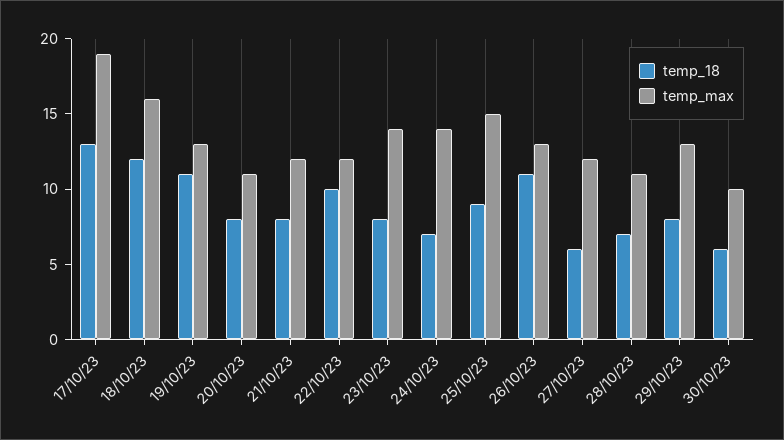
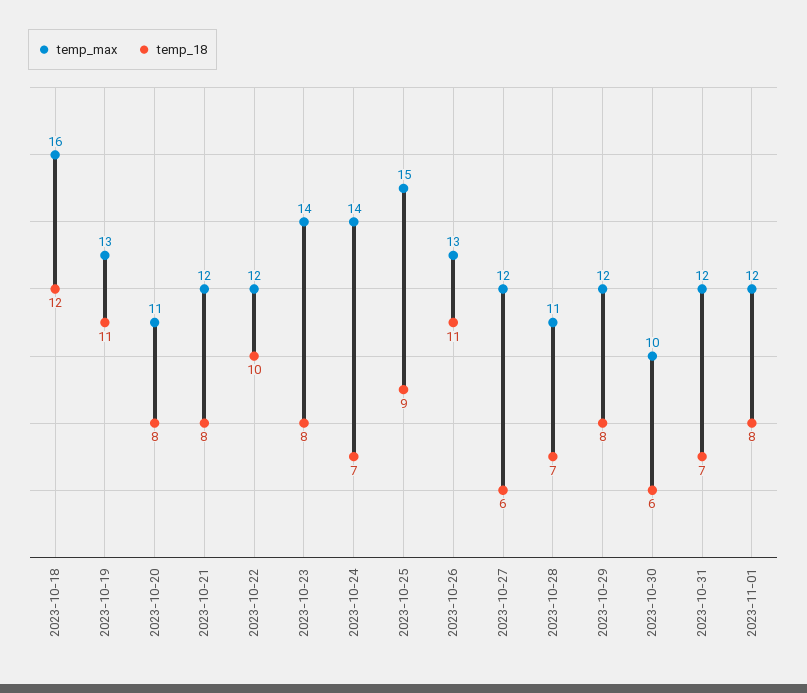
temp_18, 17/10/23: 13 -> none
temp_max, 17/10/23: 19 -> none
temp_max, 29/10/23: 13 -> 12
temp_max, 2023-10-31: none -> 12
temp_18, 2023-10-31: none -> 7
temp_max, 2023-11-01: none -> 12
temp_18, 2023-11-01: none -> 8

